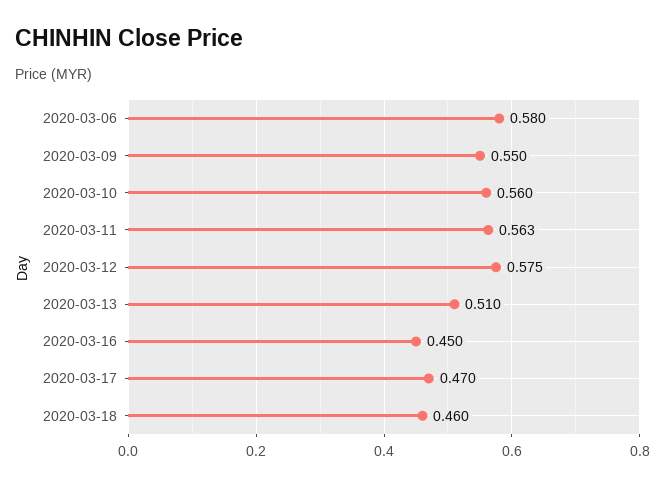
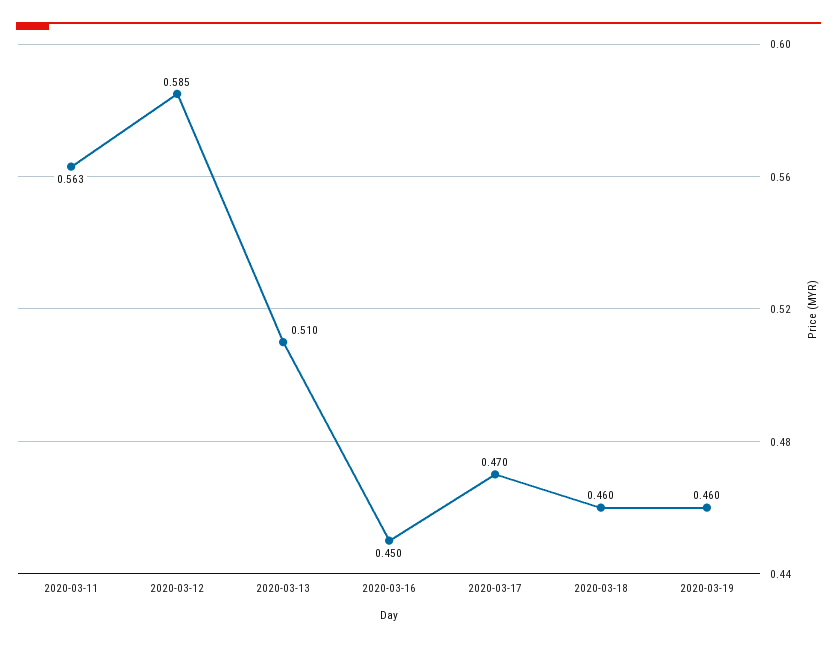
2020-03-06: 0.58 -> none
2020-03-09: 0.55 -> none
2020-03-10: 0.56 -> none
2020-03-12: 0.575 -> 0.585
2020-03-19: none -> 0.46

